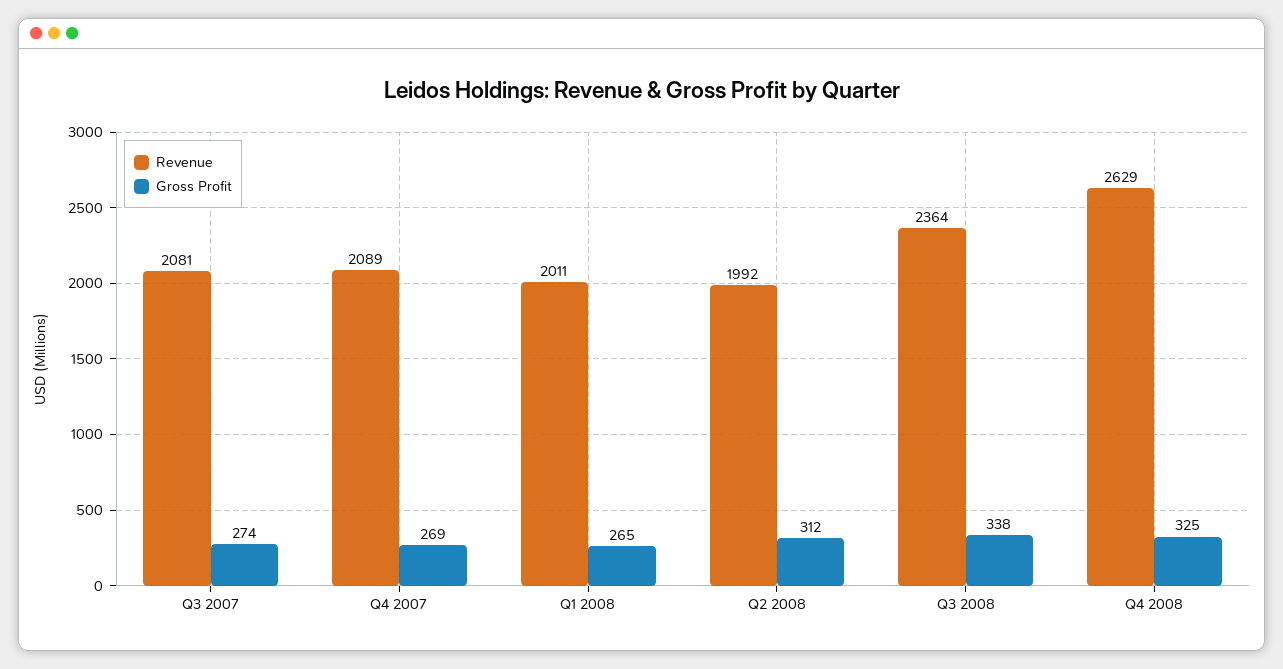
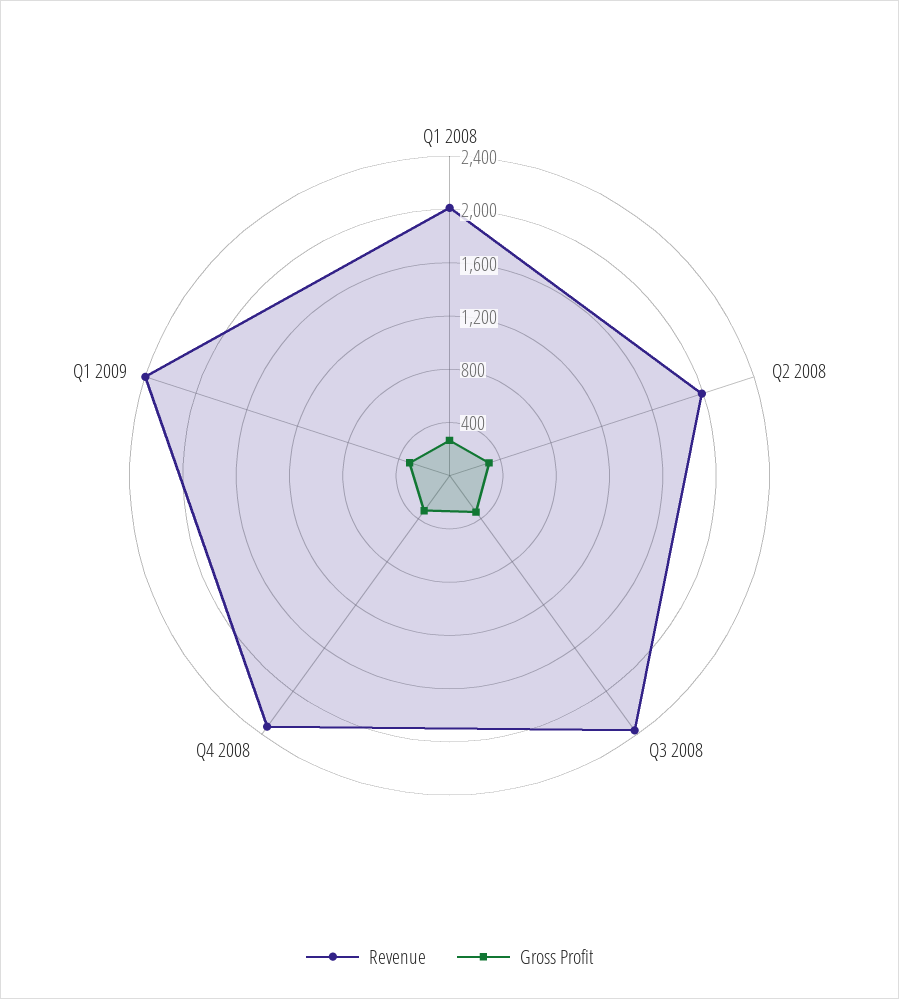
Revenue, Q3 2007: 2081 -> none
Gross Profit, Q3 2007: 274 -> none
Revenue, Q4 2007: 2089 -> none
Gross Profit, Q4 2007: 269 -> none
Revenue, Q4 2008: 2629 -> 2300
Revenue, Q1 2009: none -> 2400
Gross Profit, Q1 2009: none -> 300

